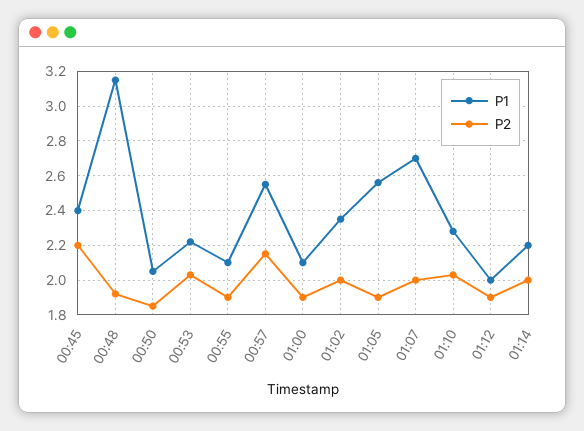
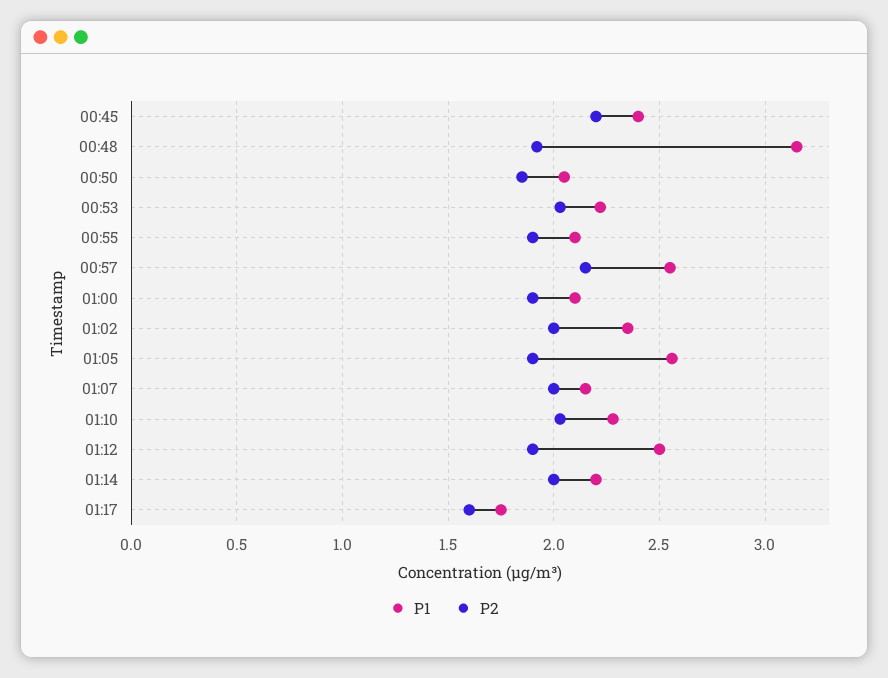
P1, 01:07: 2.7 -> 2.15
P1, 01:12: 2 -> 2.5
P1, 01:17: none -> 1.75
P2, 01:17: none -> 1.6

